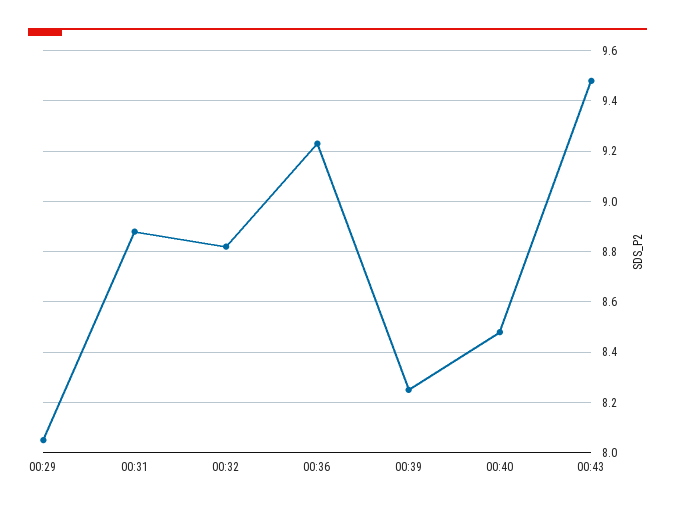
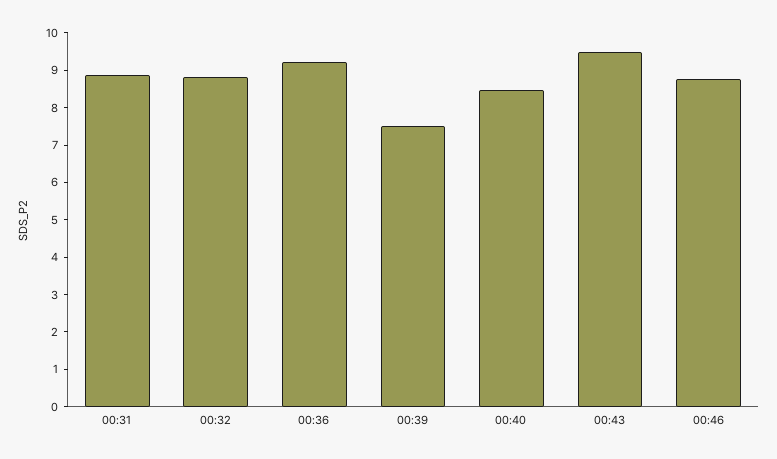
00:29: 8.05 -> none
00:39: 8.25 -> 7.5
00:46: none -> 8.75

